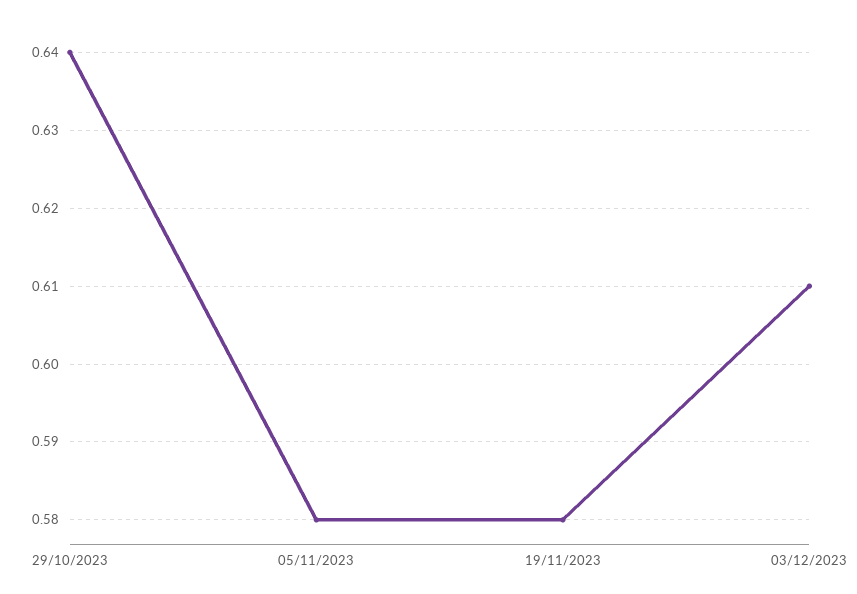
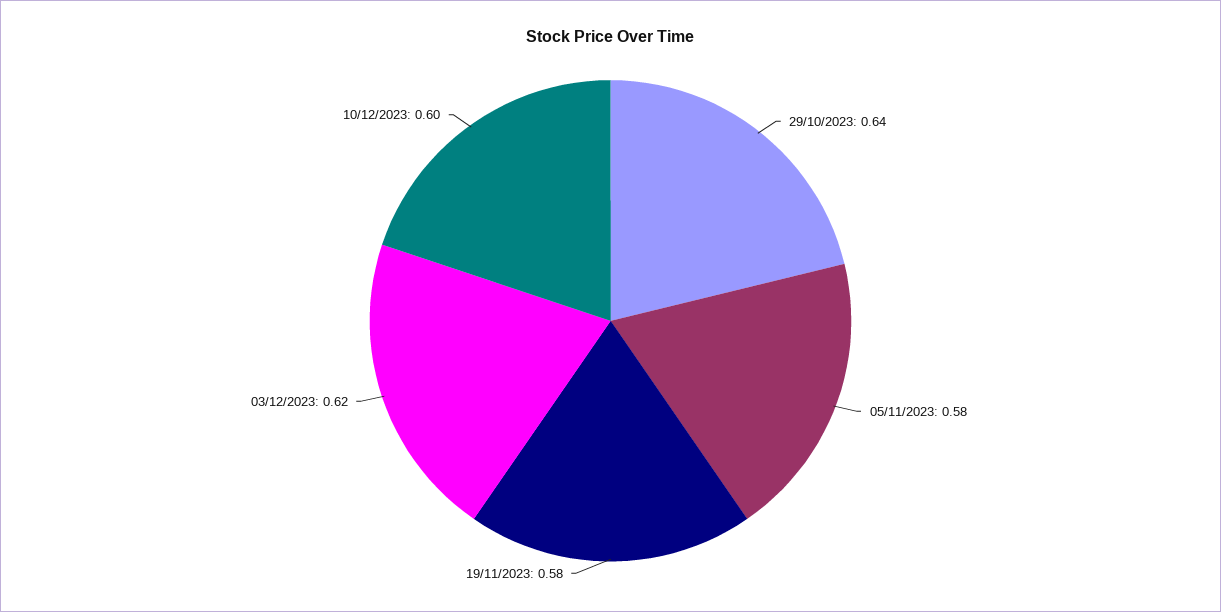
03/12/2023: 0.61 -> 0.62
10/12/2023: none -> 0.6

